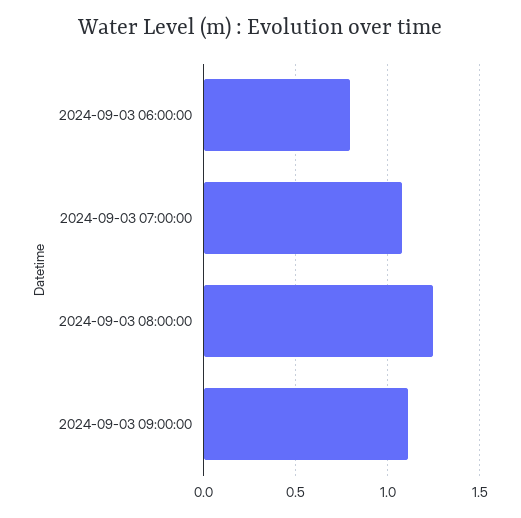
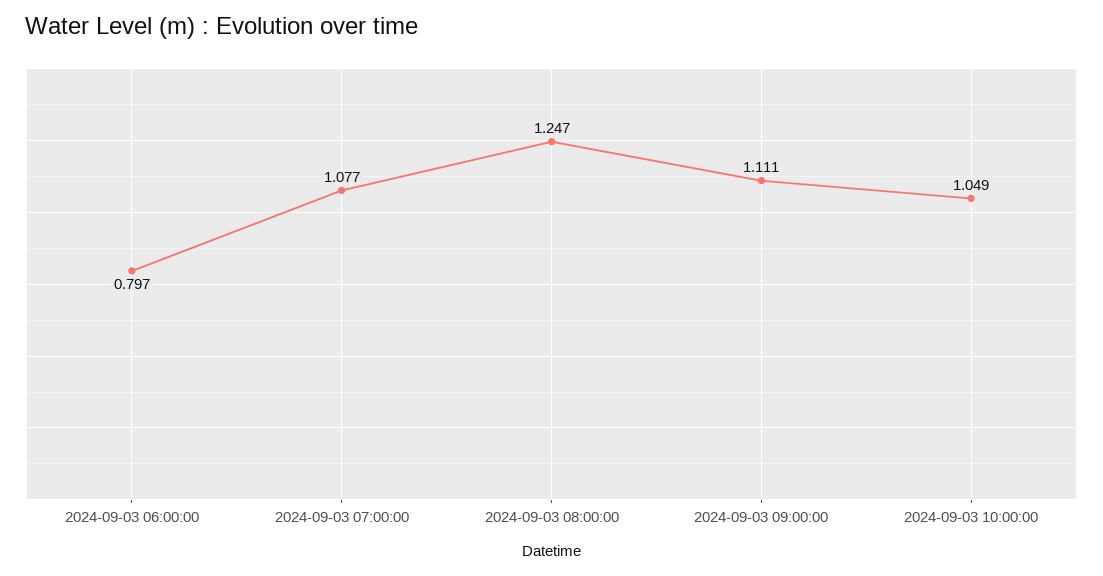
2024-09-03 10:00:00: none -> 1.049

